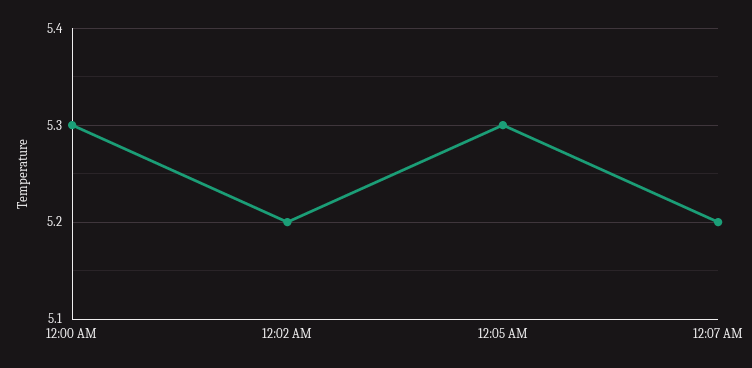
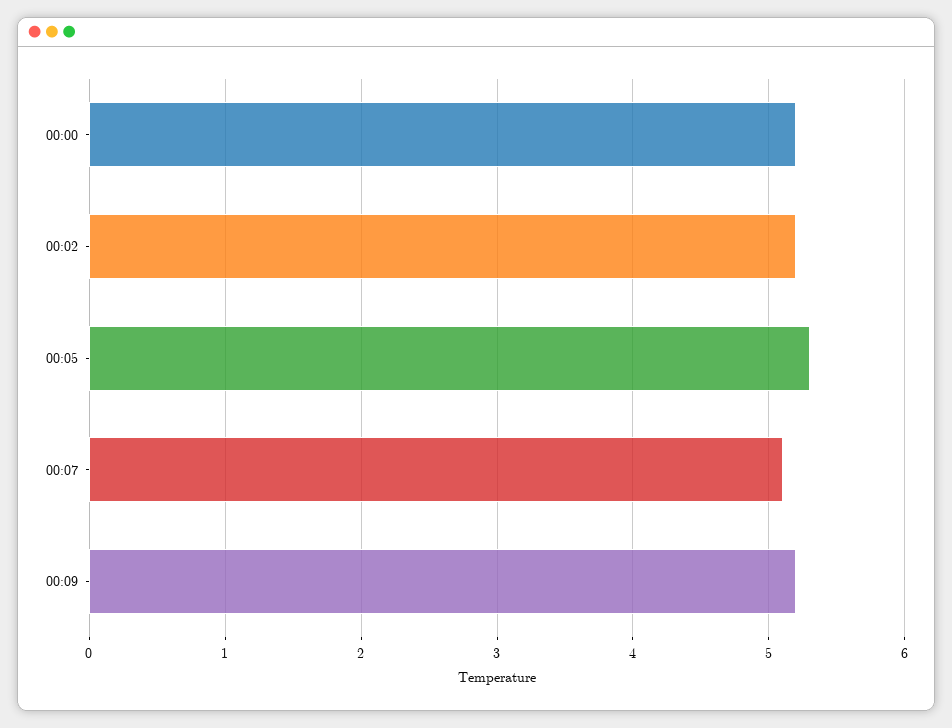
12:00 AM: 5.3 -> 5.2
12:07 AM: 5.2 -> 5.1
00:09: none -> 5.2

